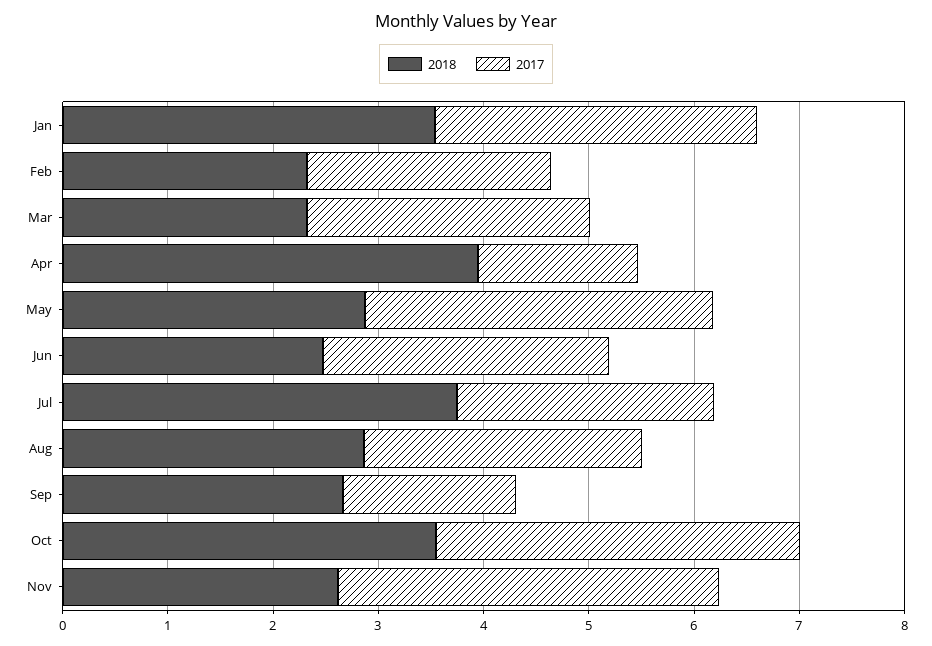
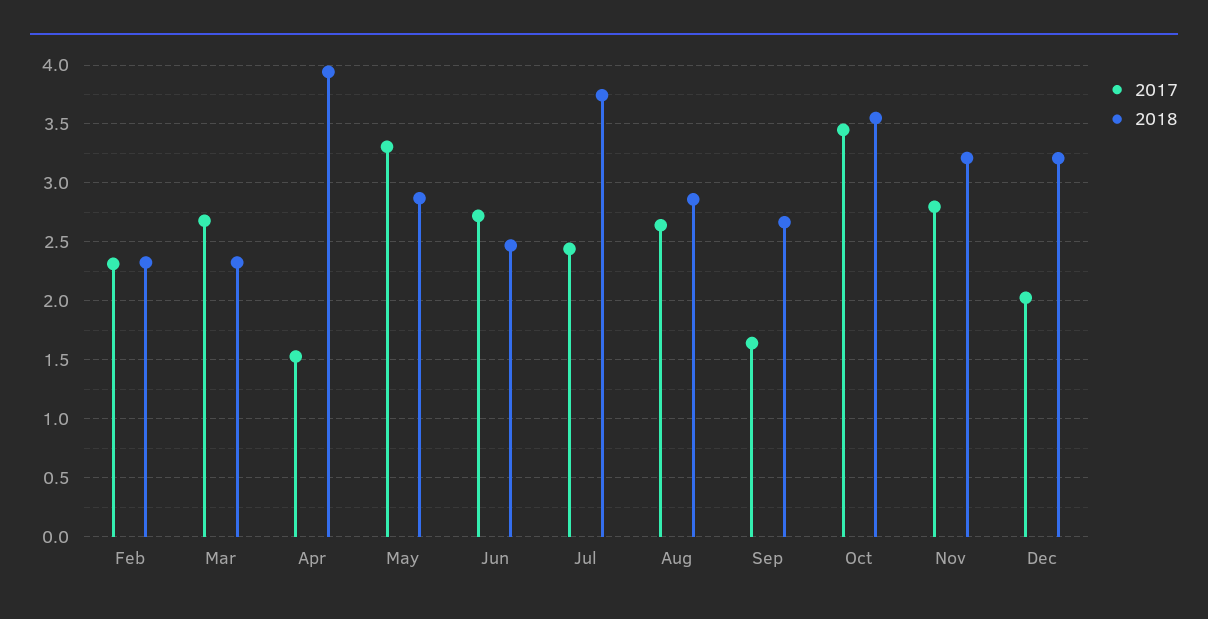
2018, Jan: 3.6 -> none
2017, Jan: 3 -> none
2018, Nov: 2.6 -> 3.2
2017, Nov: 3.6 -> 2.8
2017, Dec: none -> 2
2018, Dec: none -> 3.2

